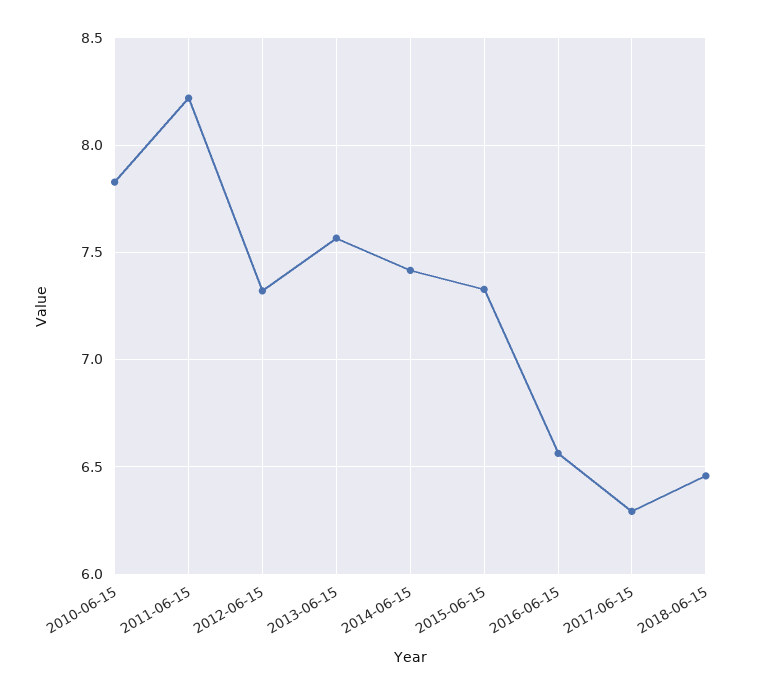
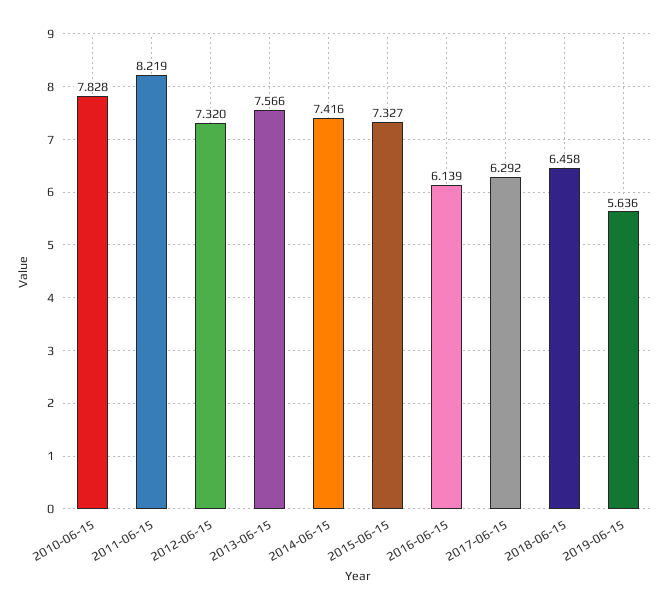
2016-06-15: 6.55 -> 6.139
2019-06-15: none -> 5.636

